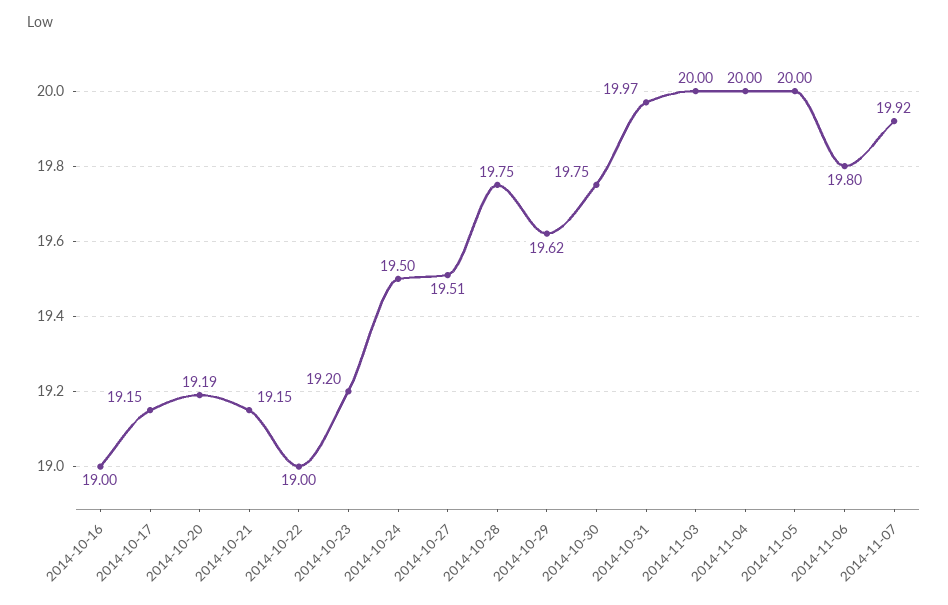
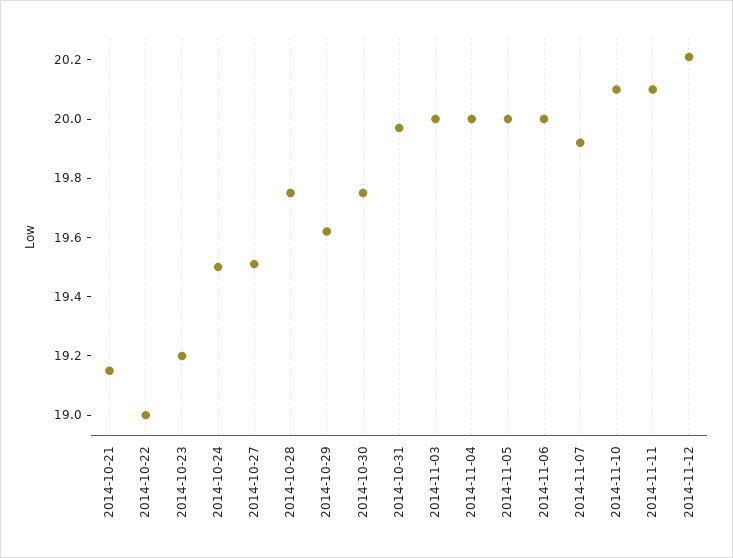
2014-10-16: 19 -> none
2014-10-17: 19.15 -> none
2014-10-20: 19.19 -> none
2014-11-06: 19.8 -> 20
2014-11-10: none -> 20.1
2014-11-11: none -> 20.1
2014-11-12: none -> 20.2

